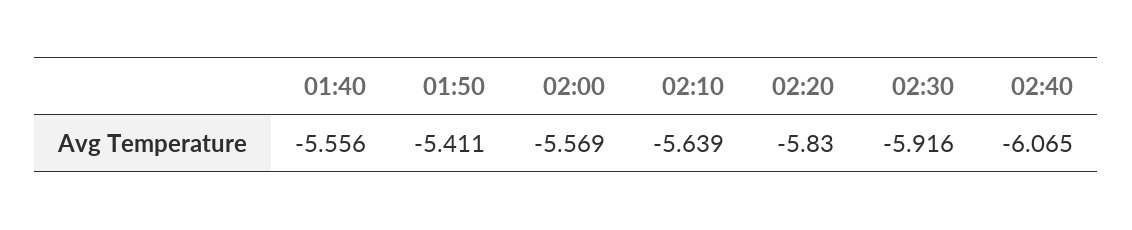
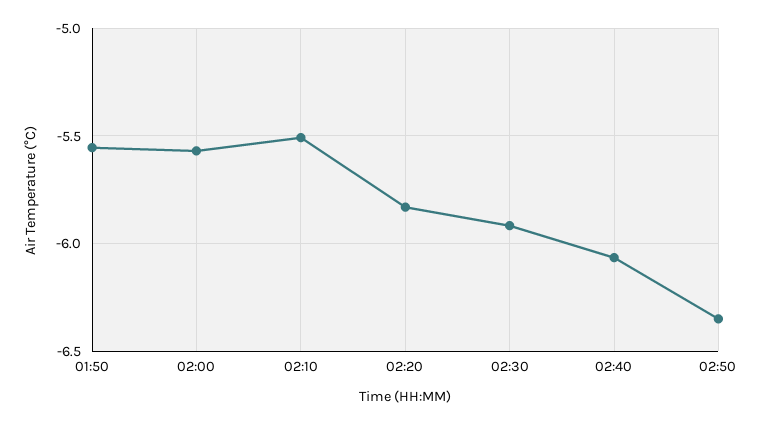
01:40: -5.556 -> none
01:50: -5.411 -> -5.55
02:10: -5.639 -> -5.5
02:50: none -> -6.35

